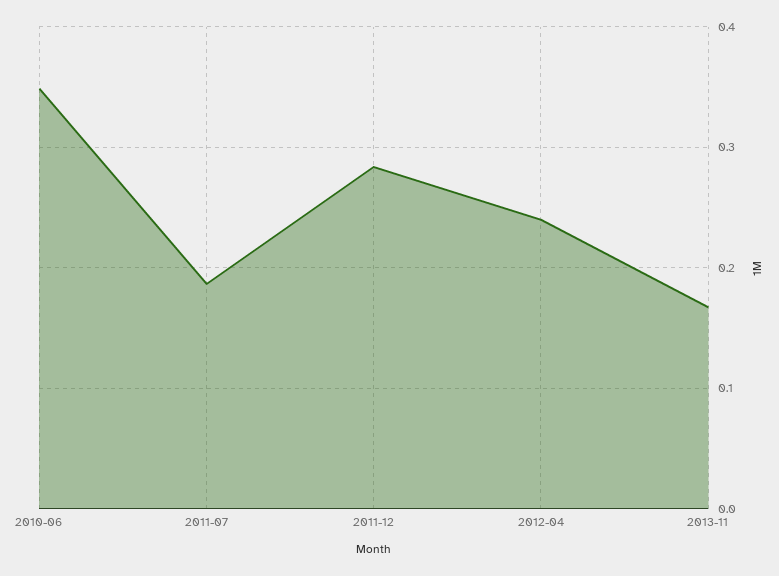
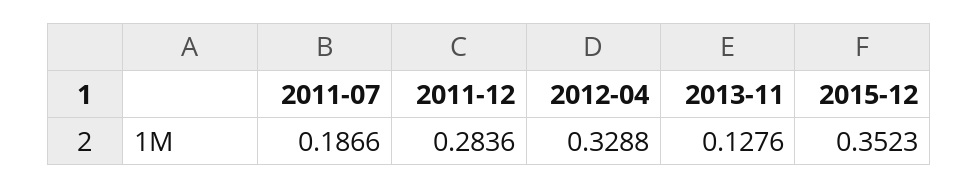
2010-06: 0.35 -> none
2012-04: 0.24 -> 0.3288
2013-11: 0.17 -> 0.1276
2015-12: none -> 0.3523

